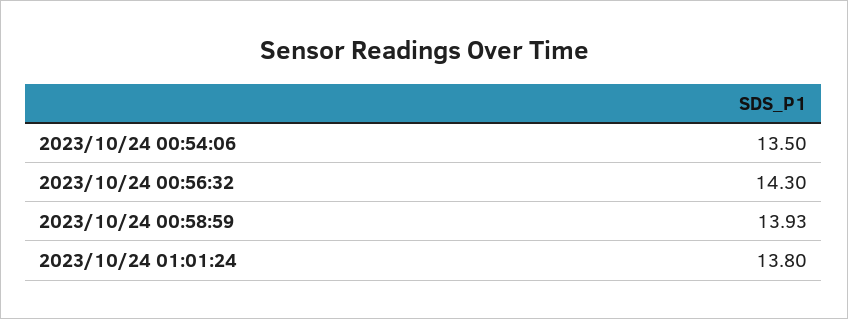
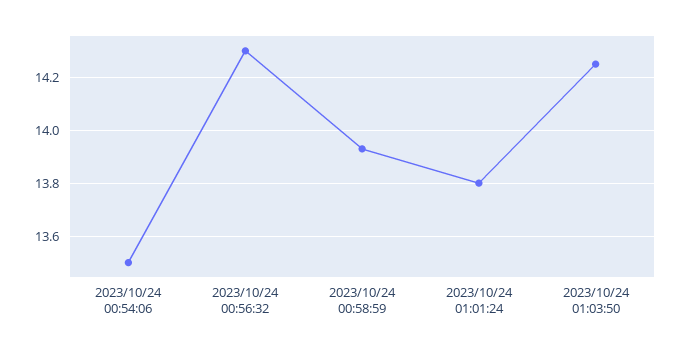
2023/10/24 01:03:50: none -> 14.25

